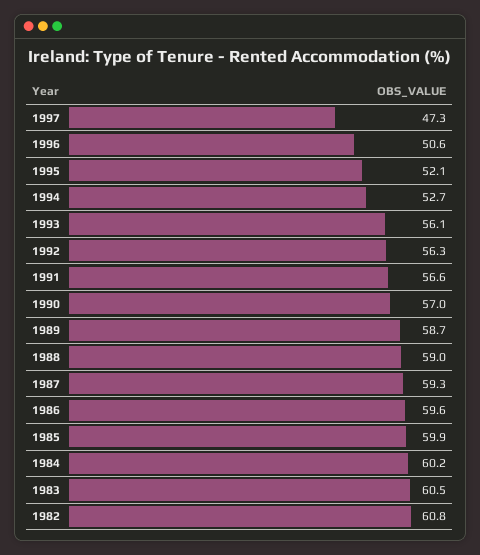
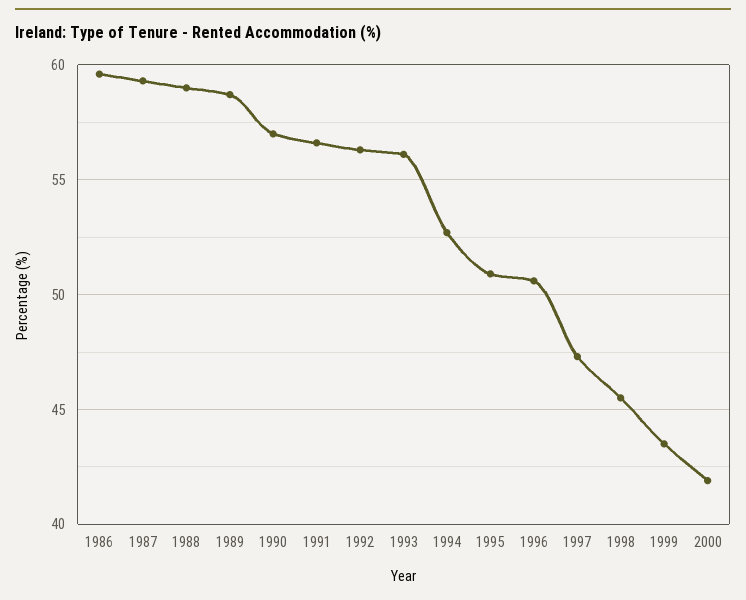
1995: 52.1 -> 51
1985: 59.9 -> none
1984: 60.2 -> none
1983: 60.5 -> none
1982: 60.8 -> none
1998: none -> 45.5
1999: none -> 43.5
2000: none -> 42

